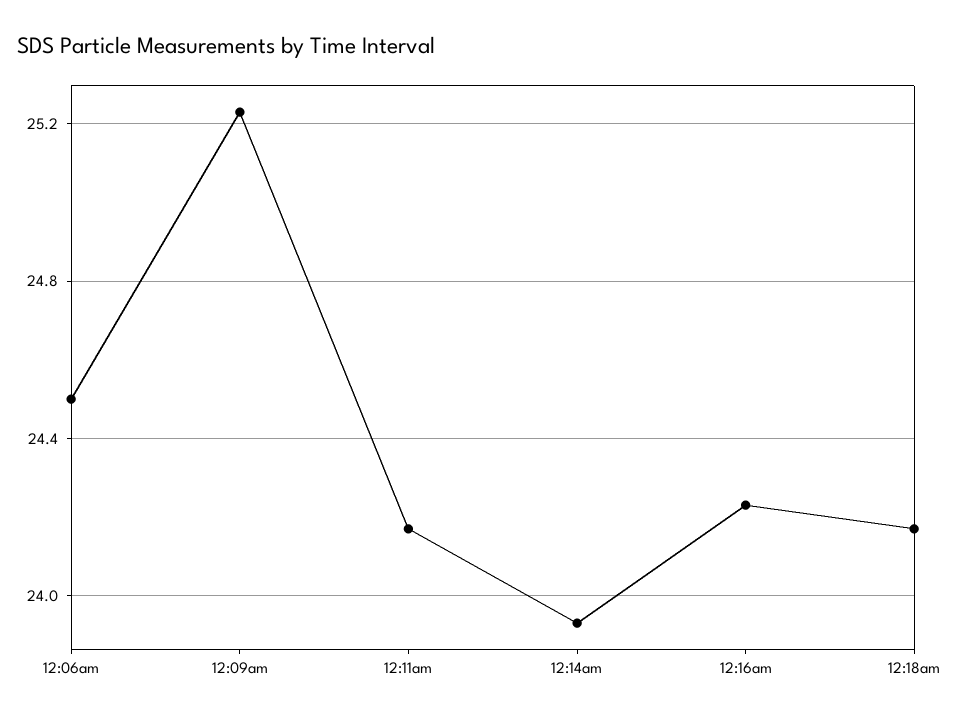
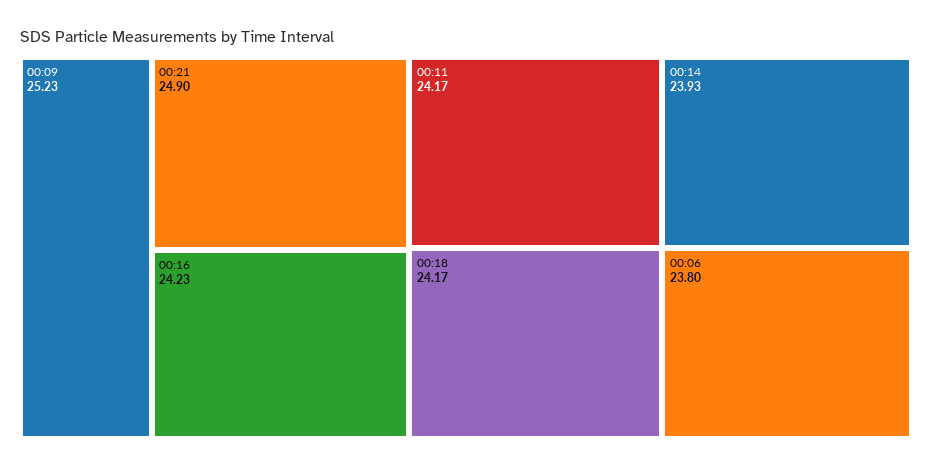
12:06am: 24.5 -> 23.8
00:21: none -> 24.9

